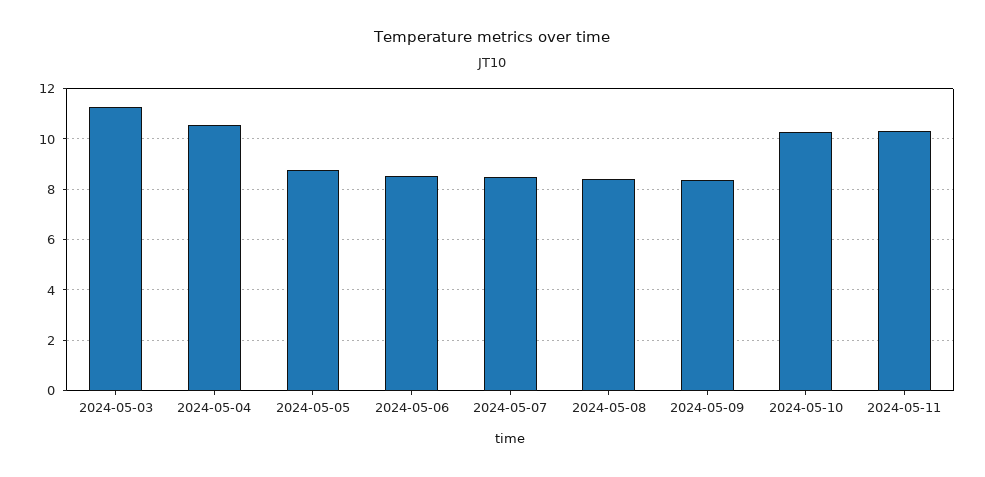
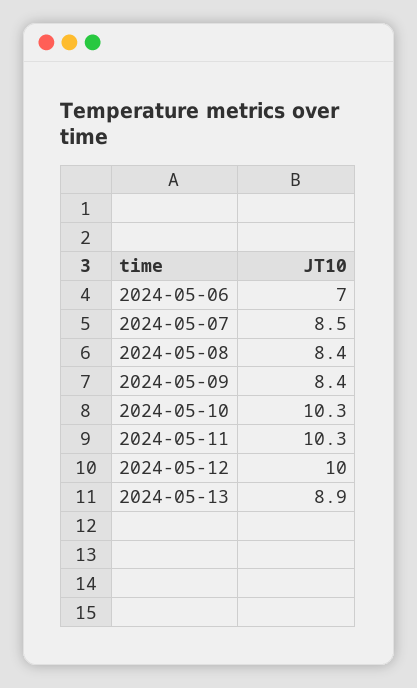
2024-05-03: 11.25 -> none
2024-05-04: 10.5 -> none
2024-05-05: 8.75 -> none
2024-05-06: 8.5 -> 7
2024-05-12: none -> 10
2024-05-13: none -> 8.9

